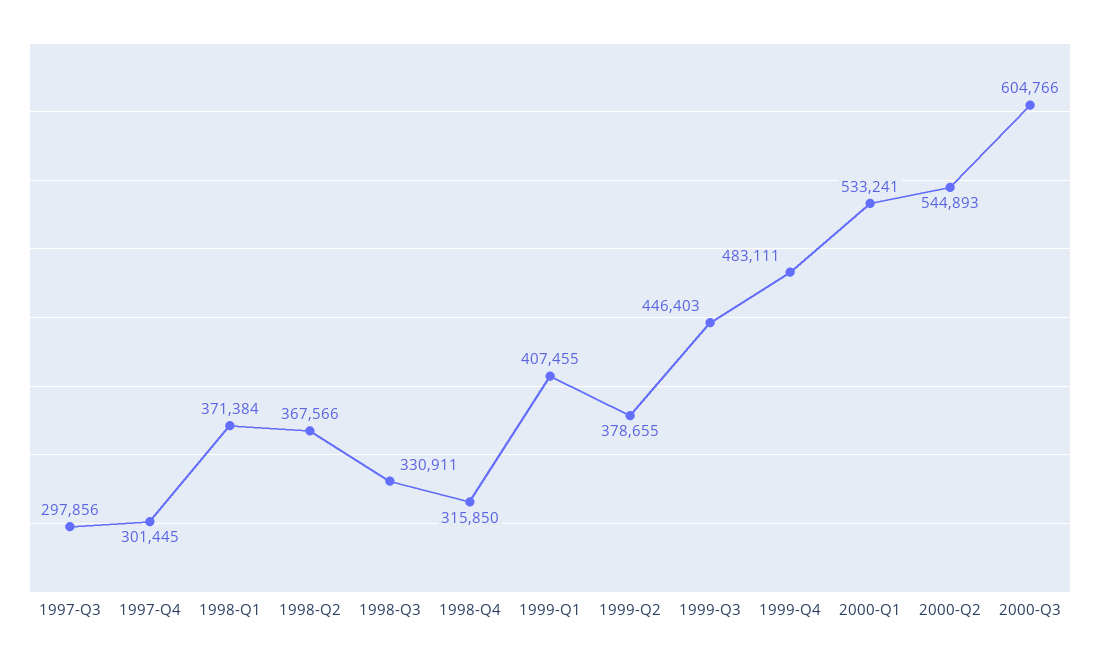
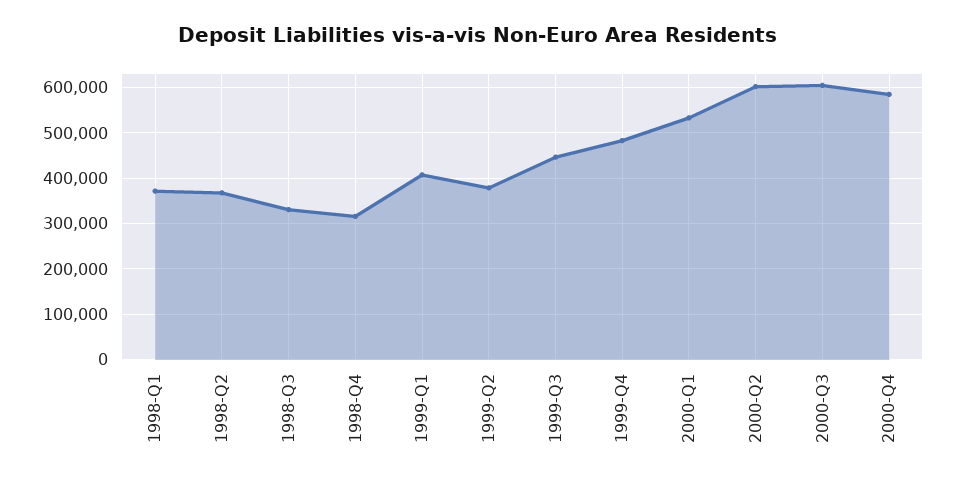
1997-Q3: 297856 -> none
1997-Q4: 301445 -> none
2000-Q2: 544893 -> 600000
2000-Q4: none -> 580000

